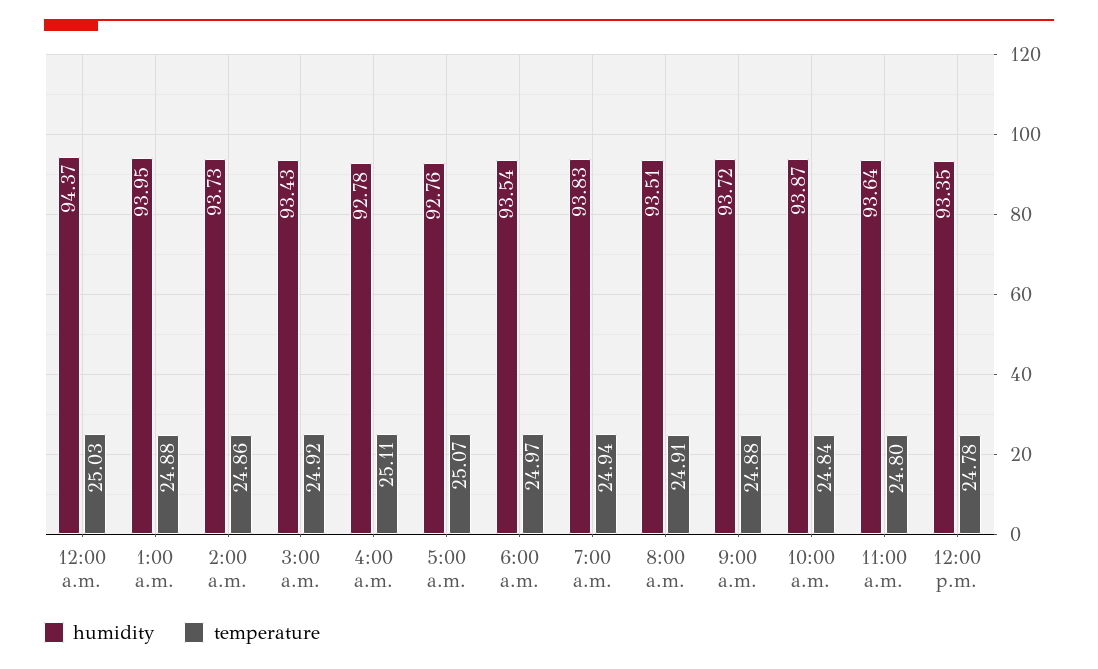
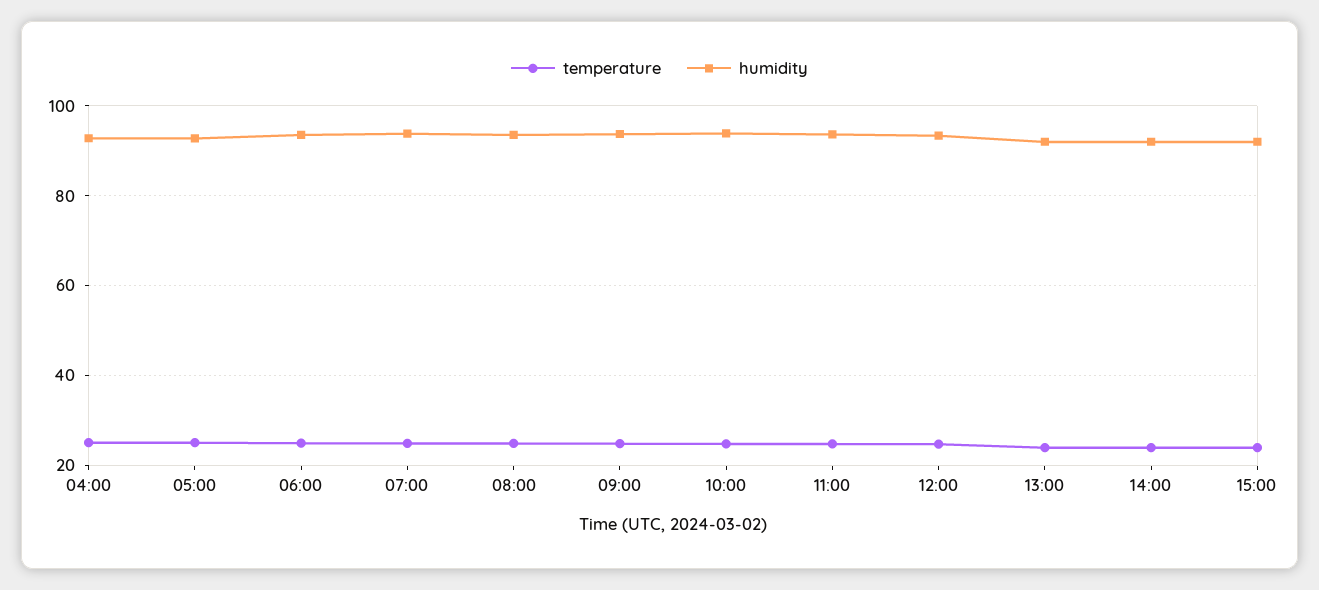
humidity, 12:00 a.m.: 94.37 -> none
temperature, 12:00 a.m.: 25.03 -> none
humidity, 1:00 a.m.: 93.95 -> none
temperature, 1:00 a.m.: 24.88 -> none
humidity, 2:00 a.m.: 93.73 -> none
temperature, 2:00 a.m.: 24.86 -> none
humidity, 3:00 a.m.: 93.43 -> none
temperature, 3:00 a.m.: 24.92 -> none
temperature, 13:00: none -> 24
humidity, 13:00: none -> 92
temperature, 14:00: none -> 24
humidity, 14:00: none -> 92
temperature, 15:00: none -> 24
humidity, 15:00: none -> 92

